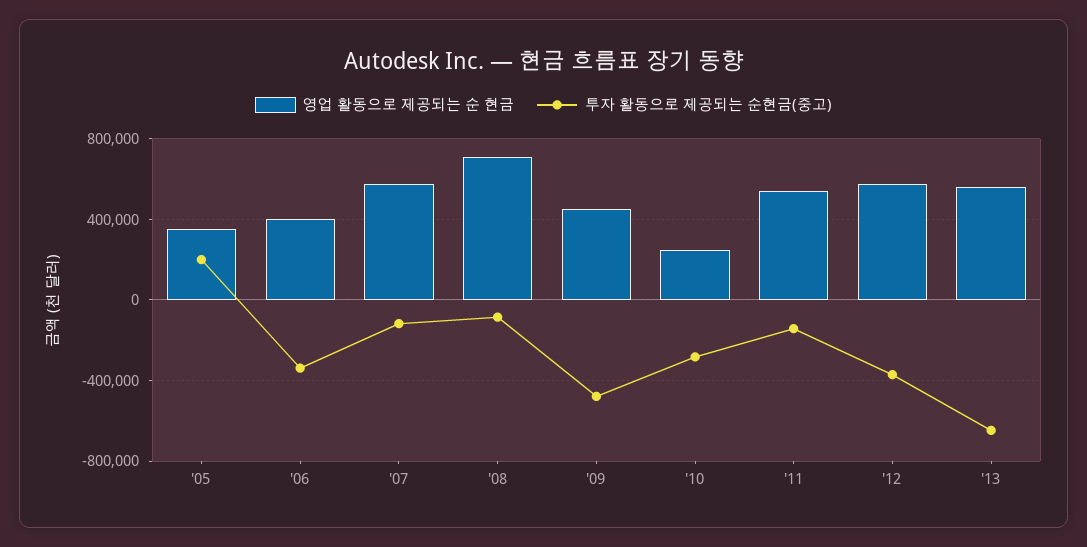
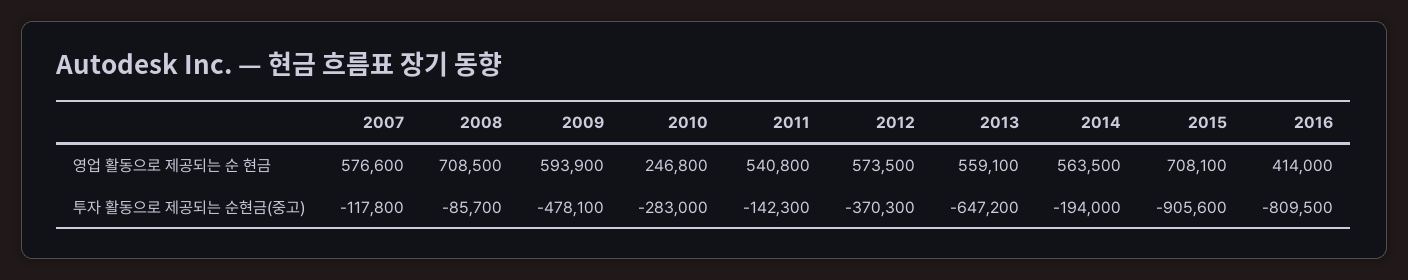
영업 활동으로 제공되는 순 현금, '05: 350000 -> none
투자 활동으로 제공되는 순현금(중고), '05: 200000 -> none
영업 활동으로 제공되는 순 현금, '06: 400000 -> none
투자 활동으로 제공되는 순현금(중고), '06: -350000 -> none
영업 활동으로 제공되는 순 현금, '09: 450000 -> 593900
영업 활동으로 제공되는 순 현금, 2014: none -> 563500
영업 활동으로 제공되는 순 현금, 2015: none -> 708100
영업 활동으로 제공되는 순 현금, 2016: none -> 414000
투자 활동으로 제공되는 순현금(중고), 2014: none -> -194000
투자 활동으로 제공되는 순현금(중고), 2015: none -> -905600
투자 활동으로 제공되는 순현금(중고), 2016: none -> -809500

